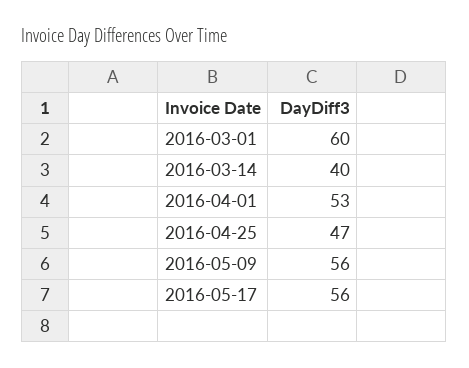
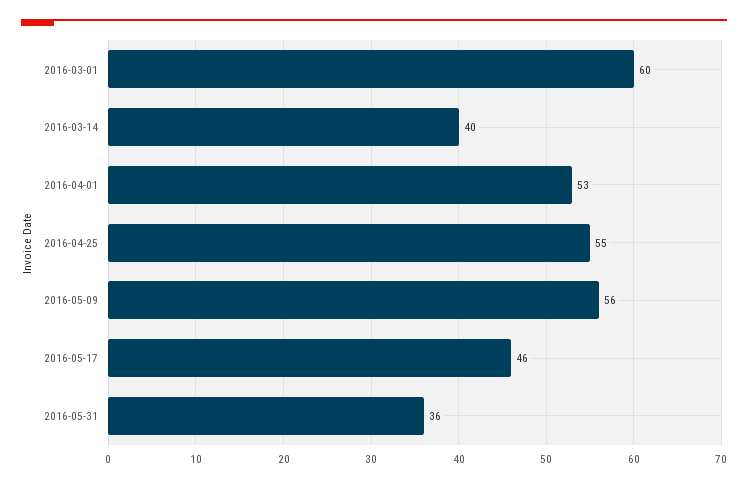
2016-04-25: 47 -> 55
2016-05-17: 56 -> 46
2016-05-31: none -> 36

